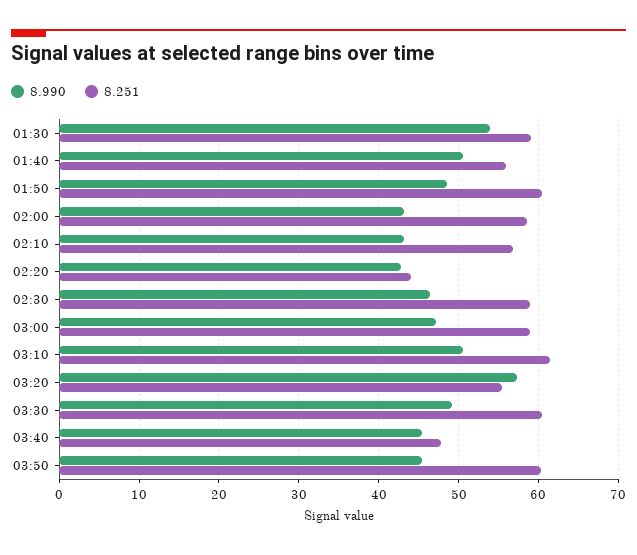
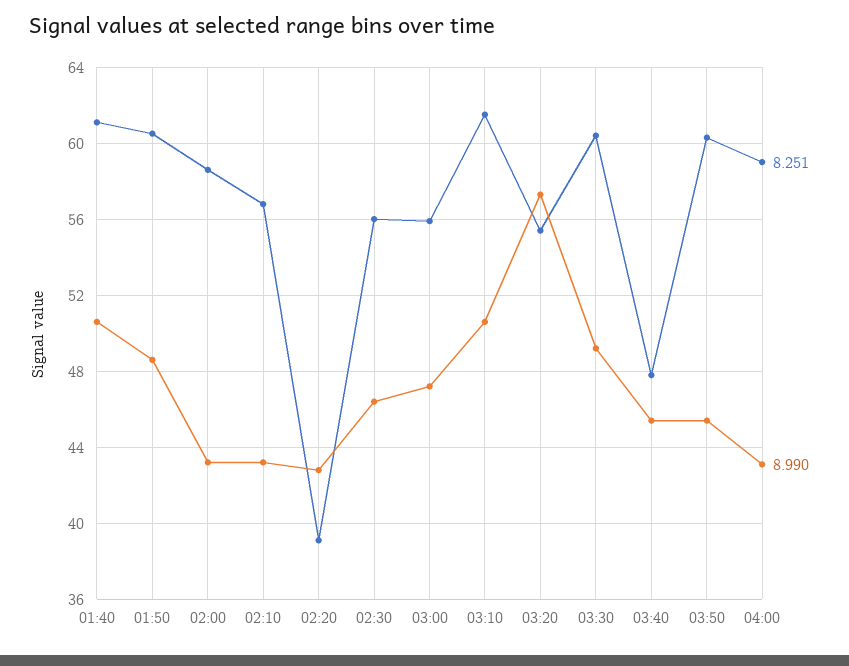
8.990, 01:30: 54 -> none
8.251, 01:30: 59 -> none
8.251, 01:40: 56 -> 61
8.251, 02:20: 44 -> 39
8.251, 02:30: 59 -> 56
8.251, 03:00: 59 -> 56
8.251, 04:00: none -> 59
8.990, 04:00: none -> 43

